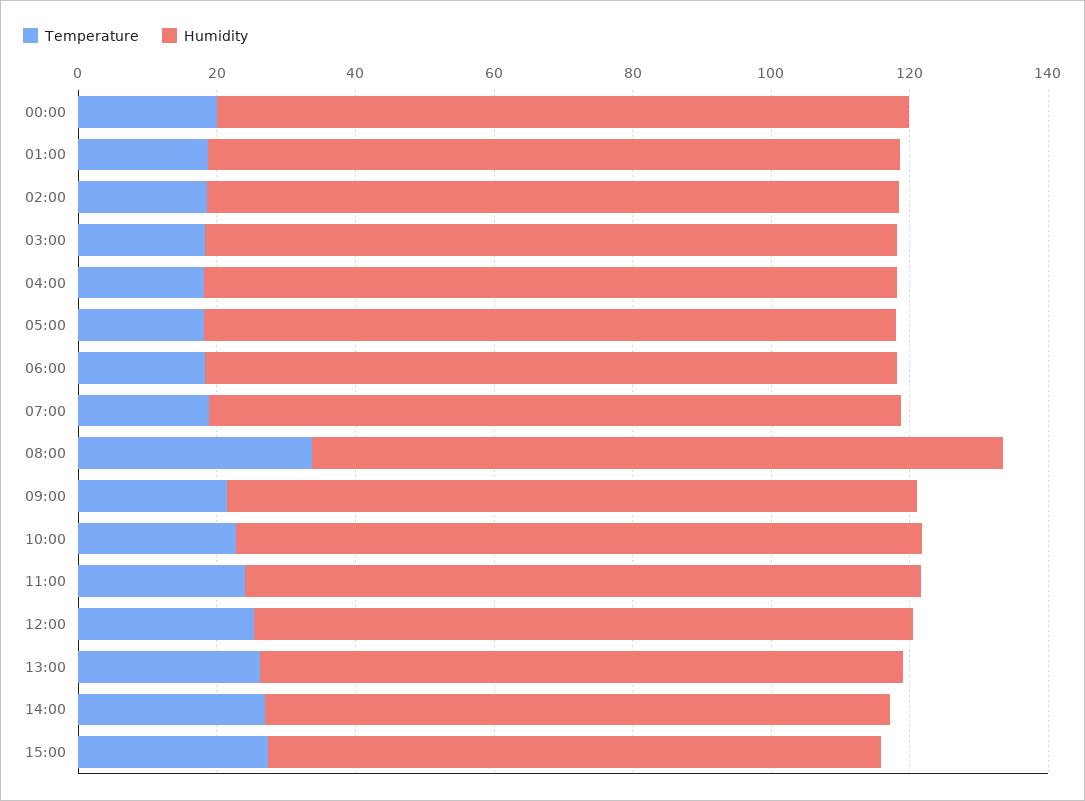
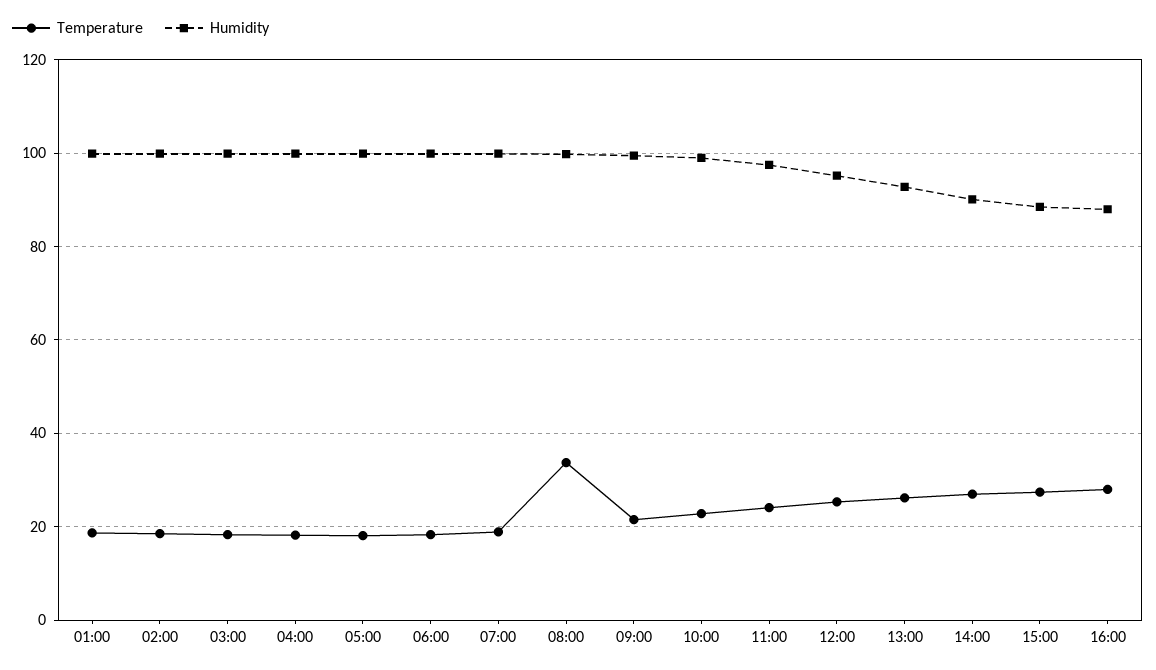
Temperature, 00:00: 20 -> none
Humidity, 00:00: 100 -> none
Temperature, 16:00: none -> 28
Humidity, 16:00: none -> 88

